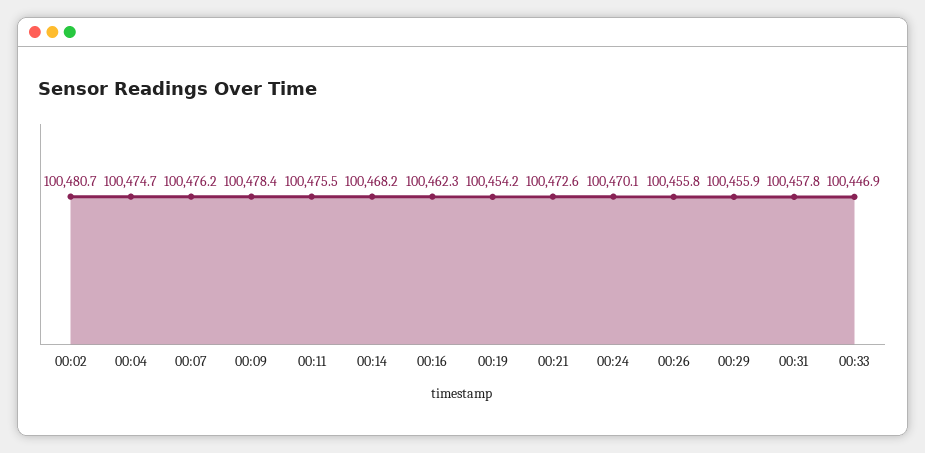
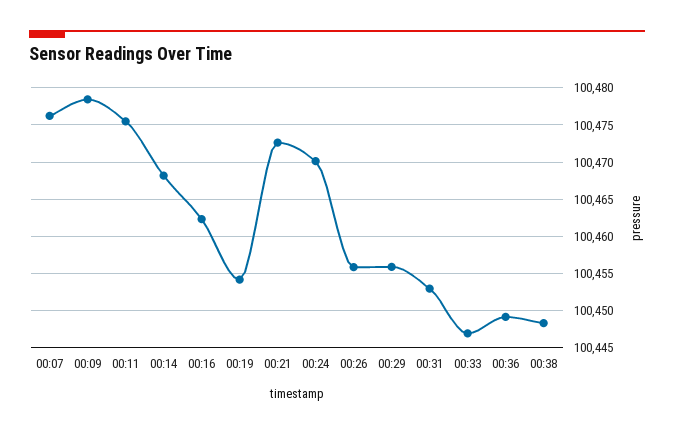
00:02: 100480.7 -> none
00:04: 100474.7 -> none
00:31: 100457.8 -> 100453
00:36: none -> 100449
00:38: none -> 100448

